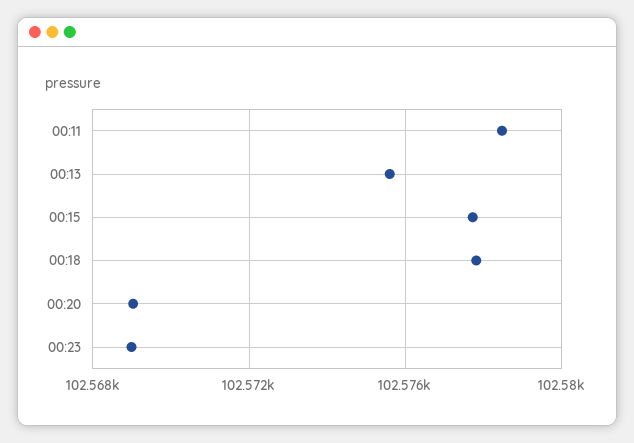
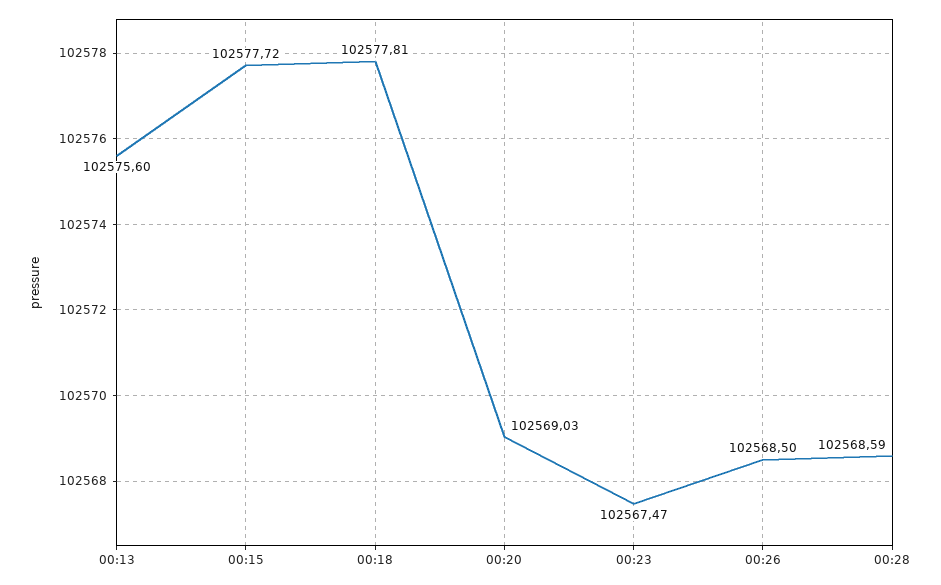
00:11: 102578.5 -> none
00:23: 102569 -> 102567.47
00:26: none -> 102568.5
00:28: none -> 102568.59

